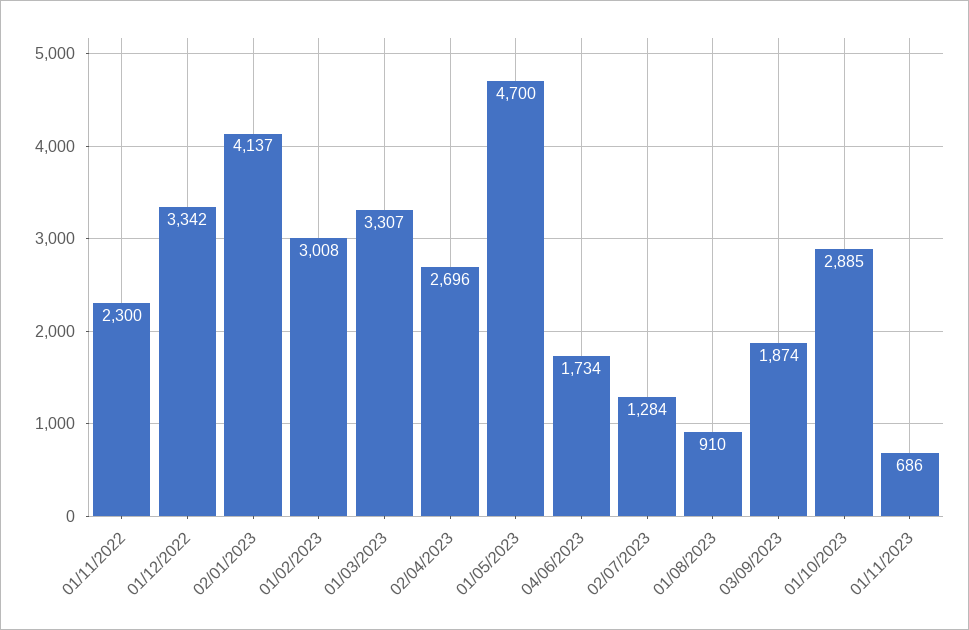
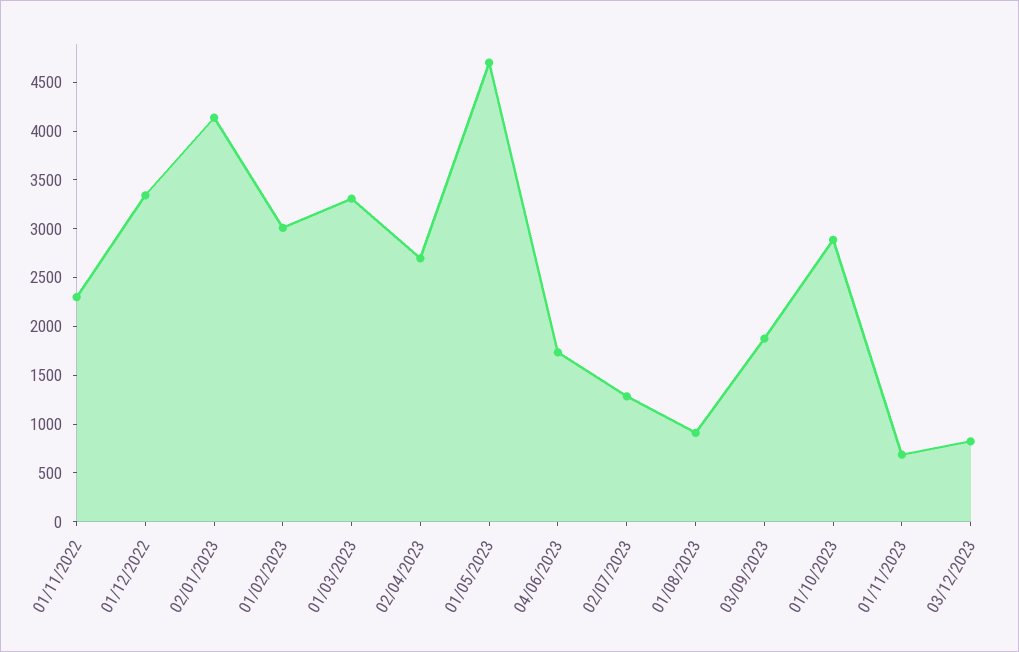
03/12/2023: none -> 800

